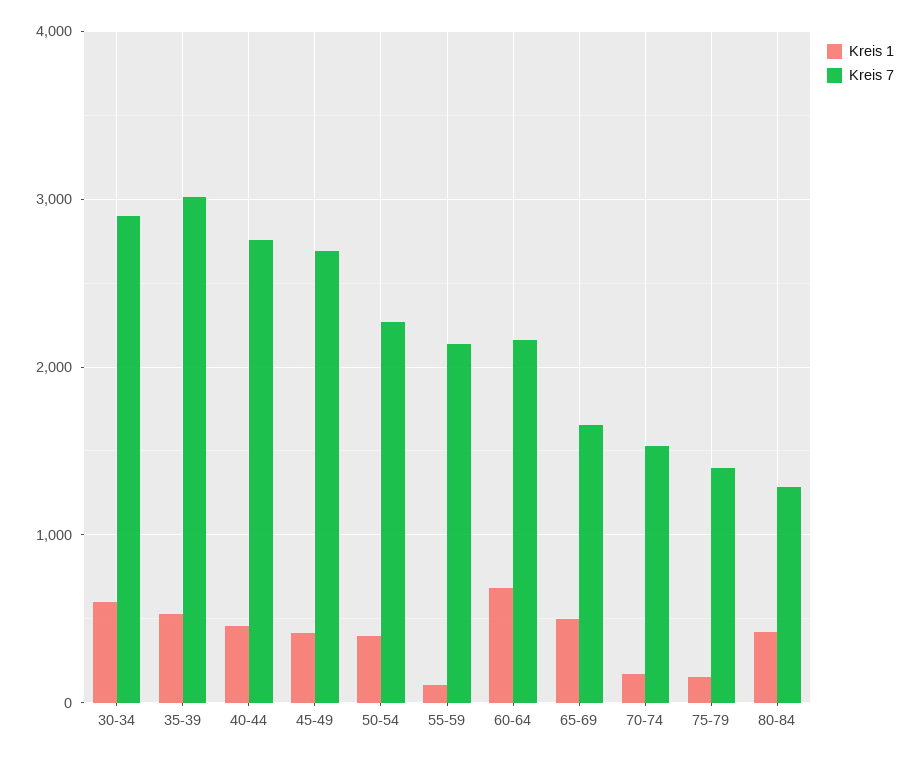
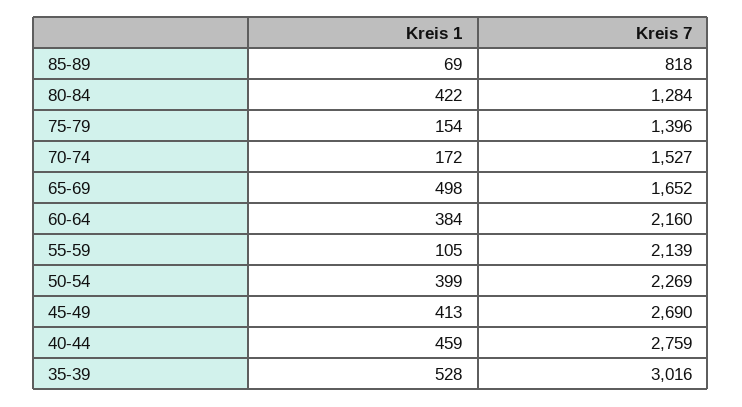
Kreis 1, 30-34: 600 -> none
Kreis 7, 30-34: 2900 -> none
Kreis 1, 60-64: 700 -> 384
Kreis 1, 85-89: none -> 69
Kreis 7, 85-89: none -> 818

